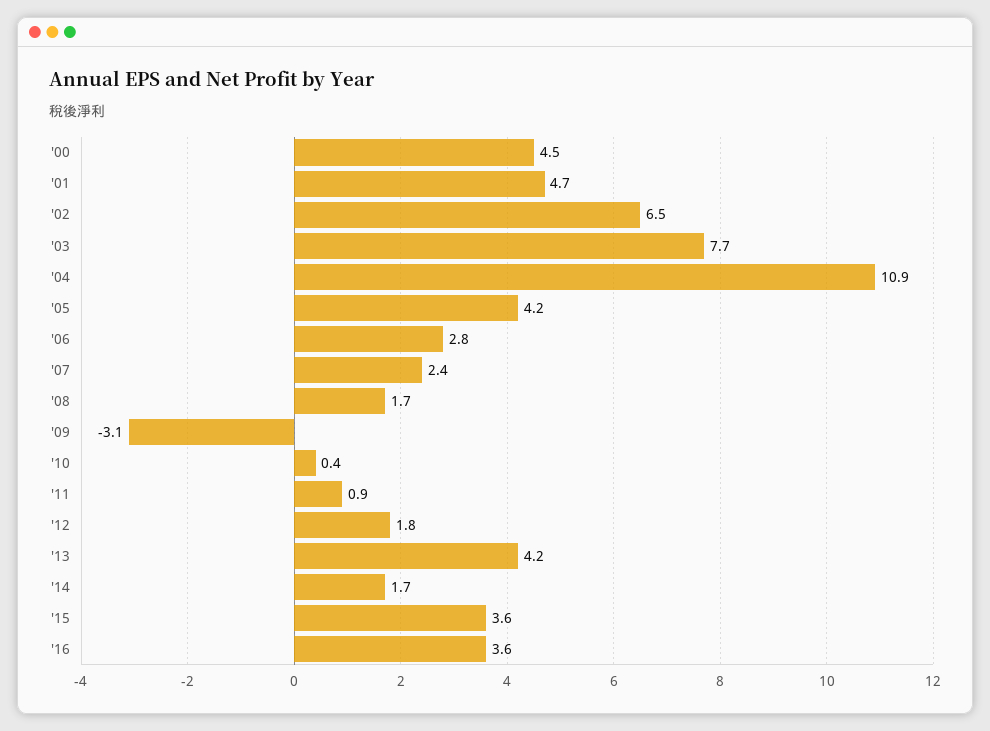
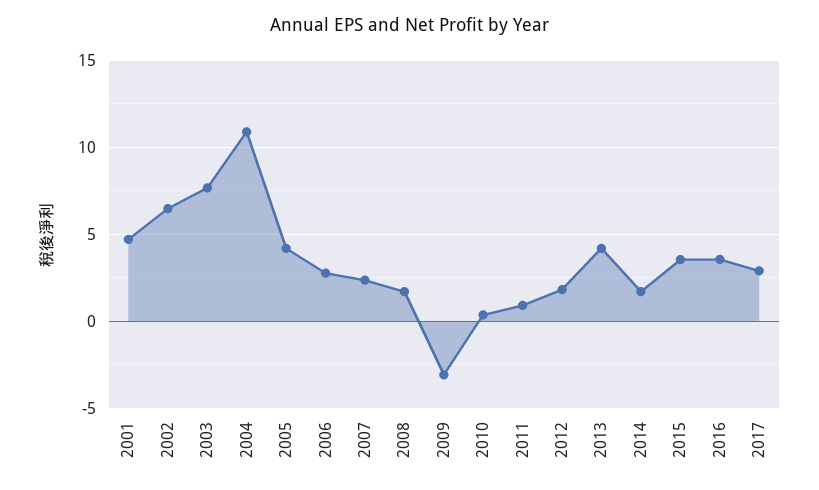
'00: 4.5 -> none
2017: none -> 3

